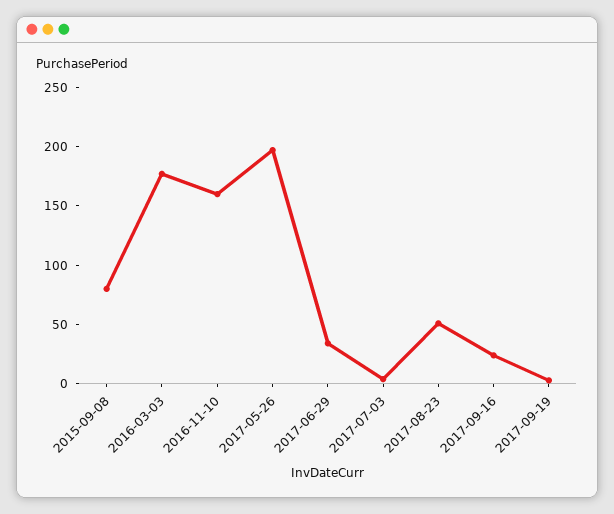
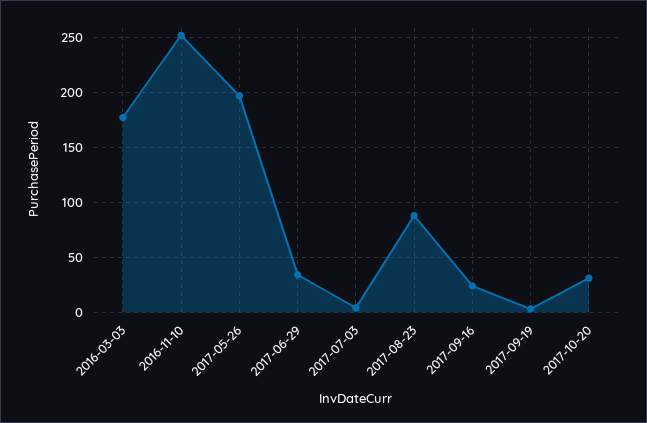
2015-09-08: 80 -> none
2016-11-10: 160 -> 250
2017-08-23: 50 -> 90
2017-10-20: none -> 30

